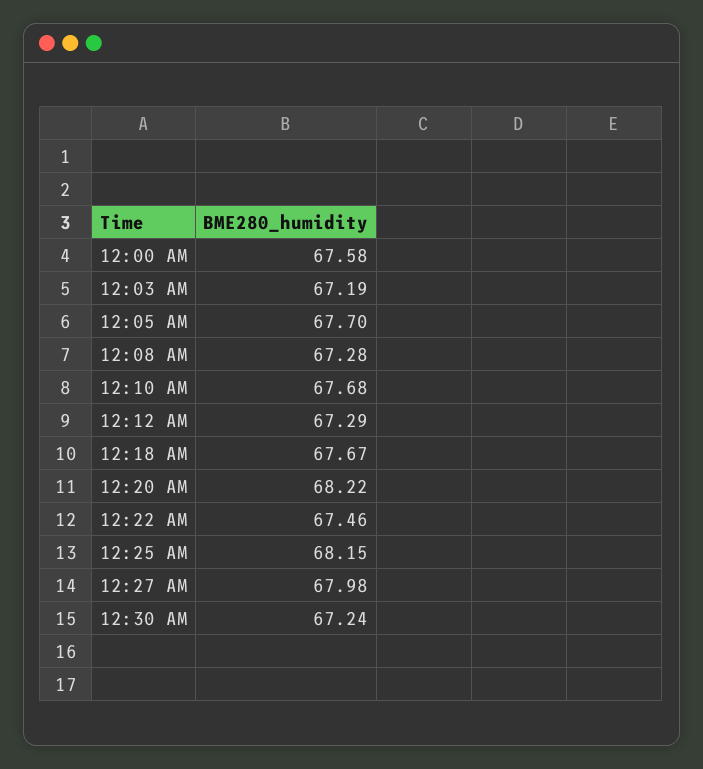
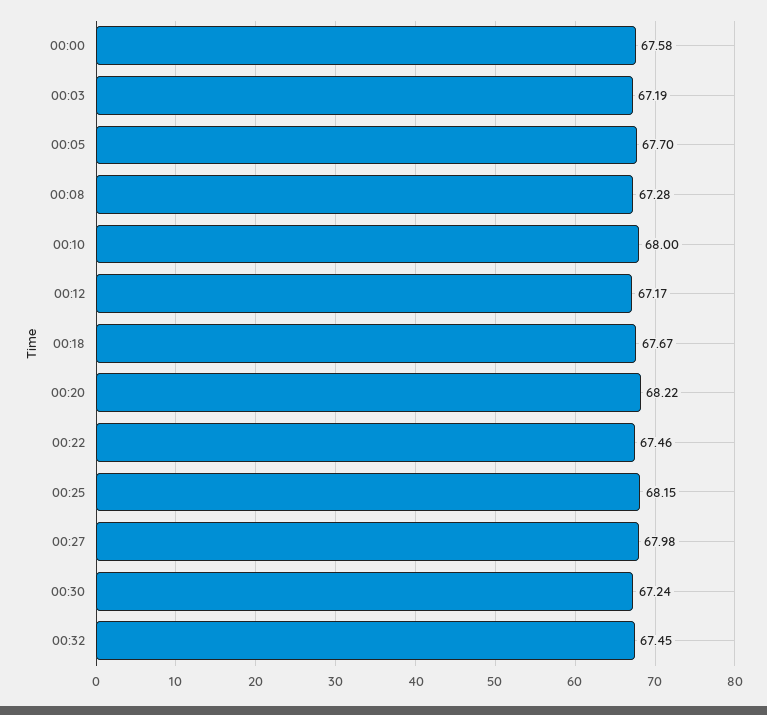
12:10 AM: 67.68 -> 68
12:12 AM: 67.29 -> 67.17
00:32: none -> 67.45

